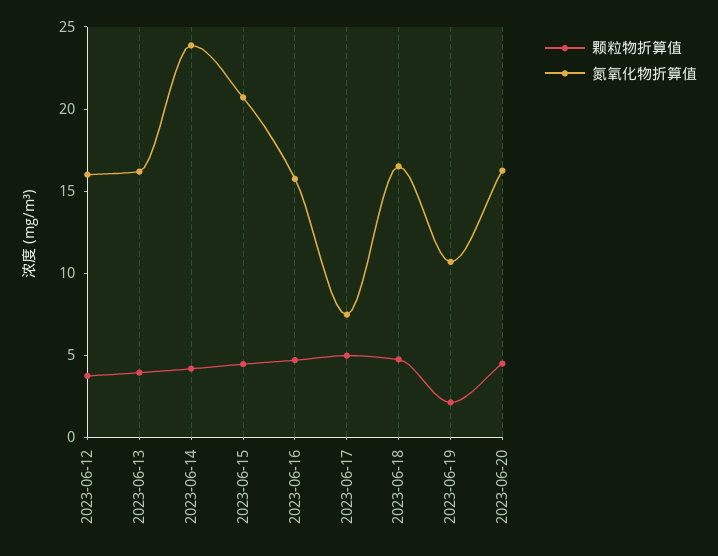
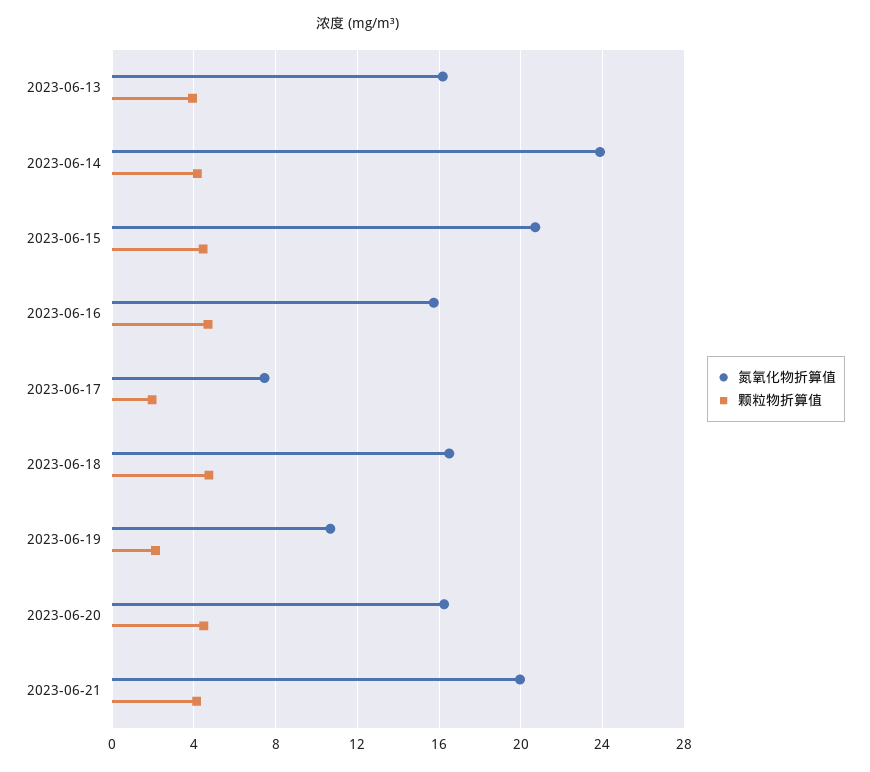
颗粒物折算值, 2023-06-12: 4 -> none
氮氧化物折算值, 2023-06-12: 16 -> none
颗粒物折算值, 2023-06-17: 5 -> 2
氮氧化物折算值, 2023-06-21: none -> 20
颗粒物折算值, 2023-06-21: none -> 4

